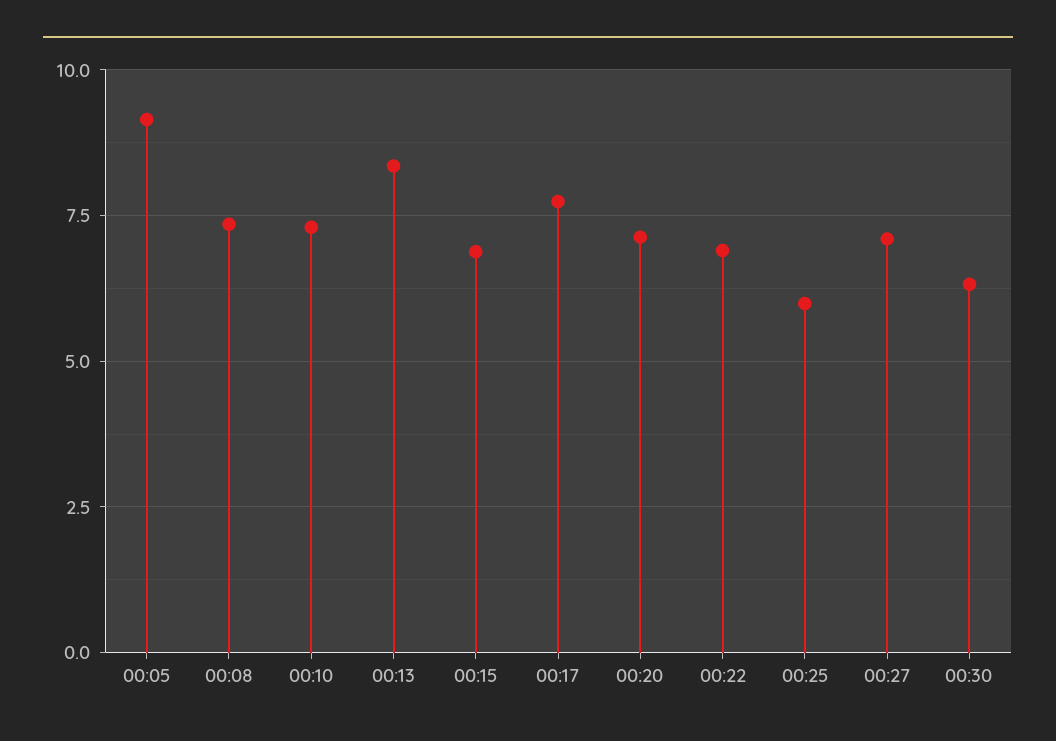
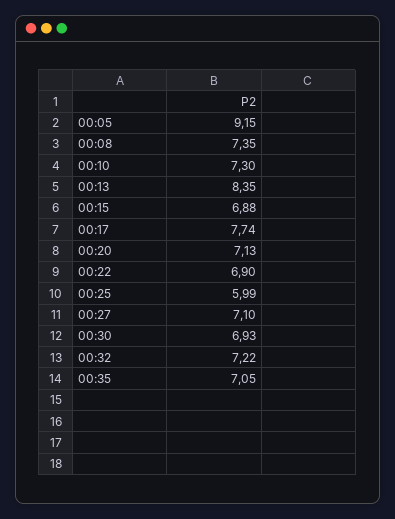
00:30: 6.25 -> 6.93
00:32: none -> 7.22
00:35: none -> 7.05

